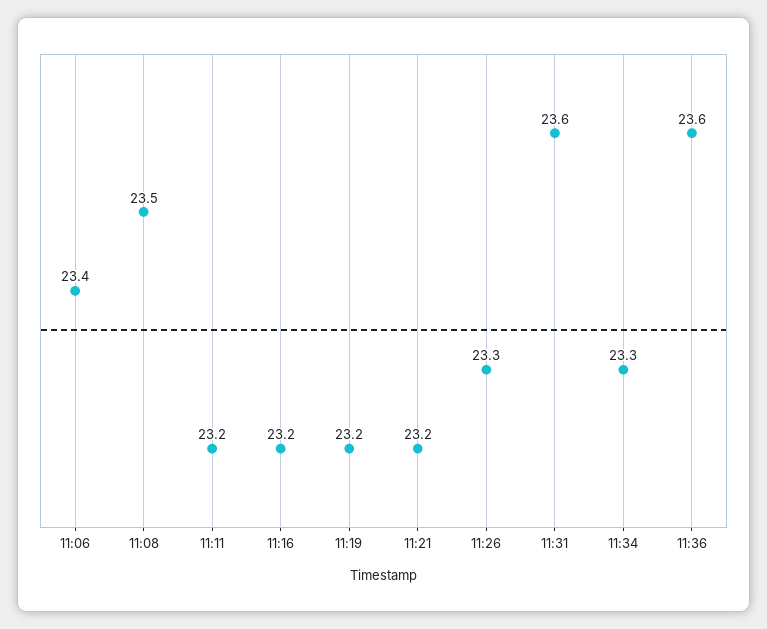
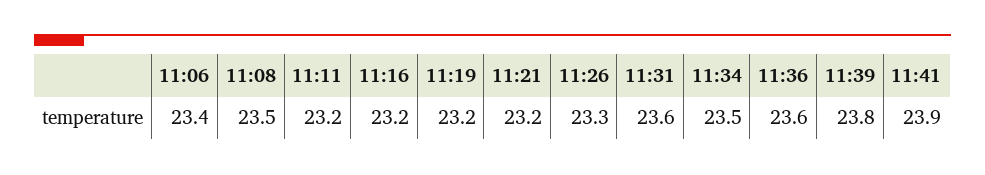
11:34: 23.3 -> 23.5
11:39: none -> 23.8
11:41: none -> 23.9

